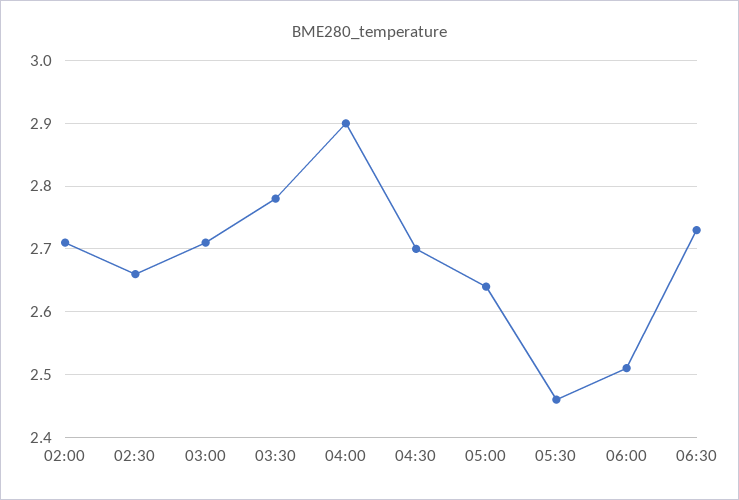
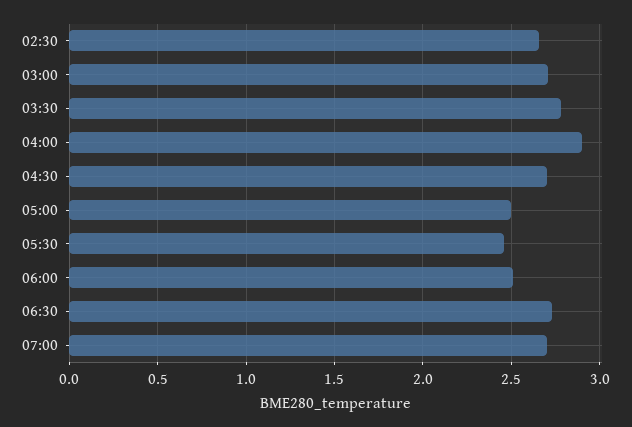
02:00: 2.71 -> none
05:00: 2.64 -> 2.5
07:00: none -> 2.7

